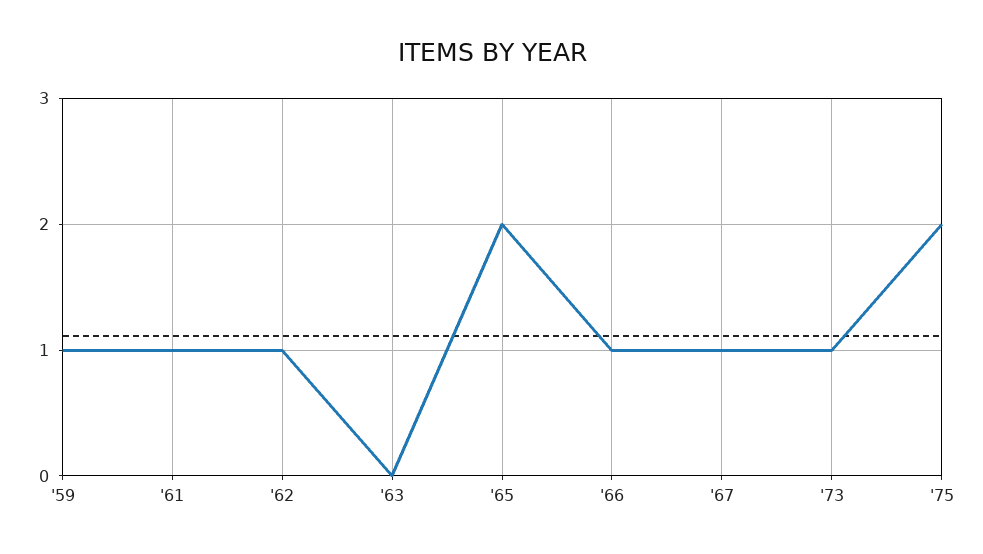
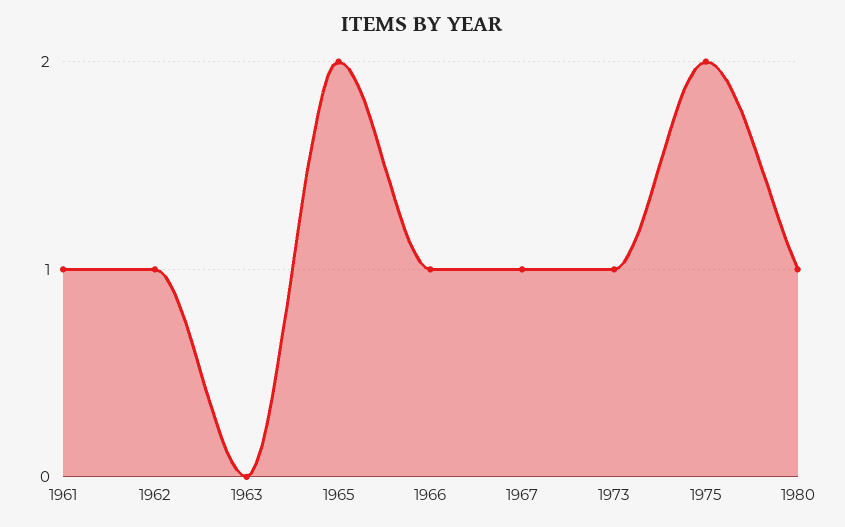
'59: 1 -> none
1980: none -> 1

